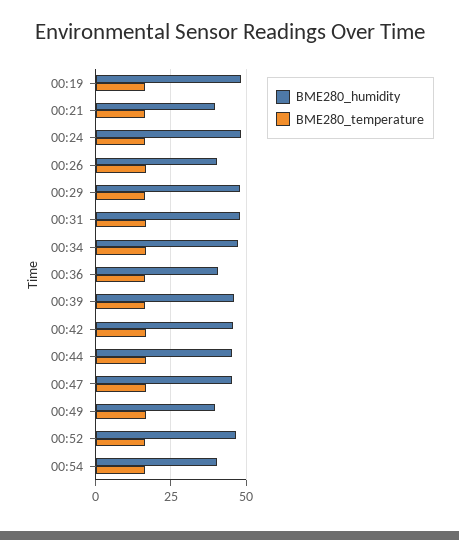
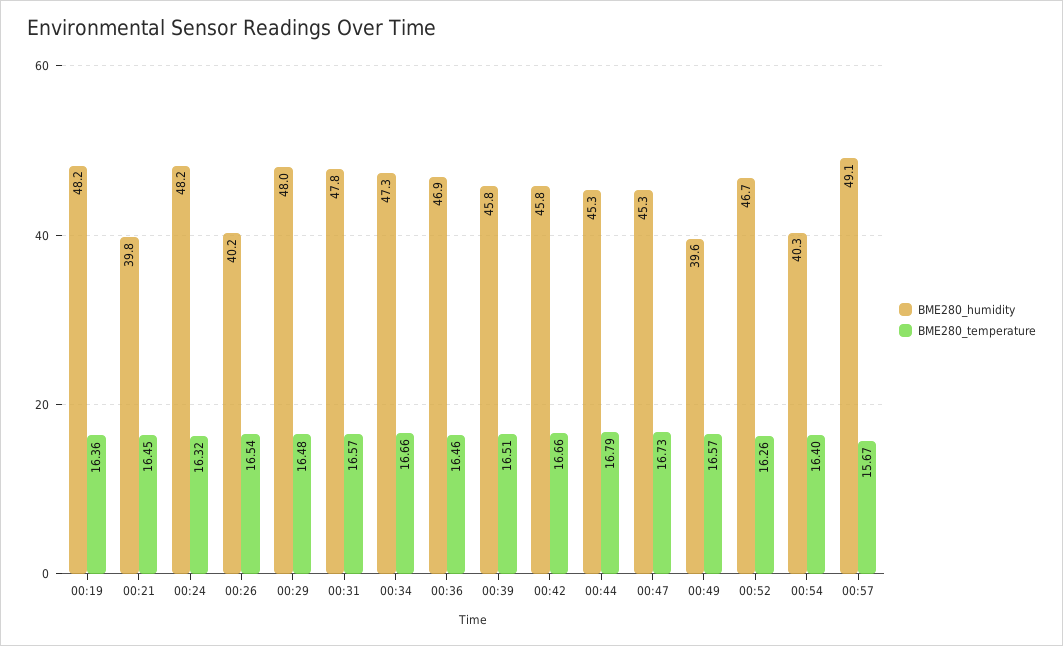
BME280_humidity, 00:36: 40 -> 46.9
BME280_humidity, 00:57: none -> 49.1
BME280_temperature, 00:57: none -> 15.67

